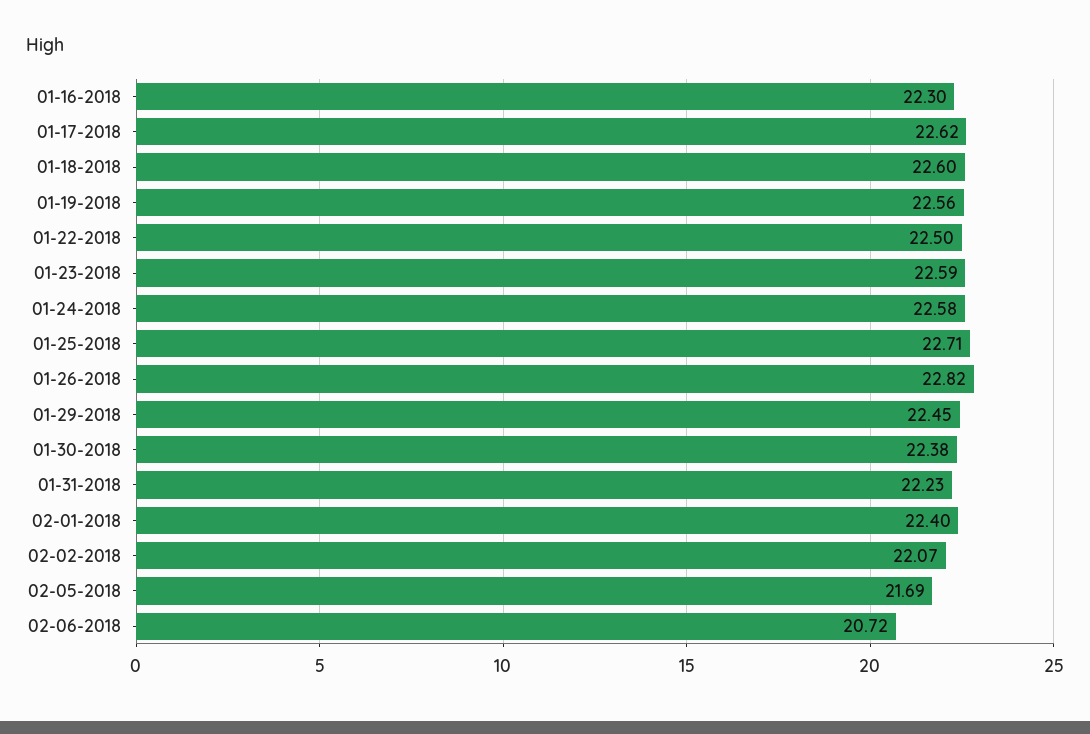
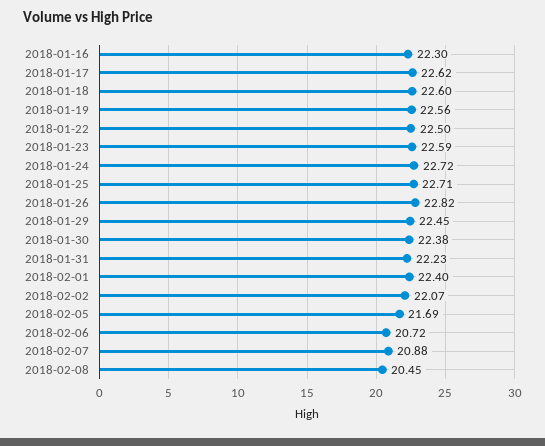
01-24-2018: 22.58 -> 22.72
2018-02-07: none -> 20.88
2018-02-08: none -> 20.45

